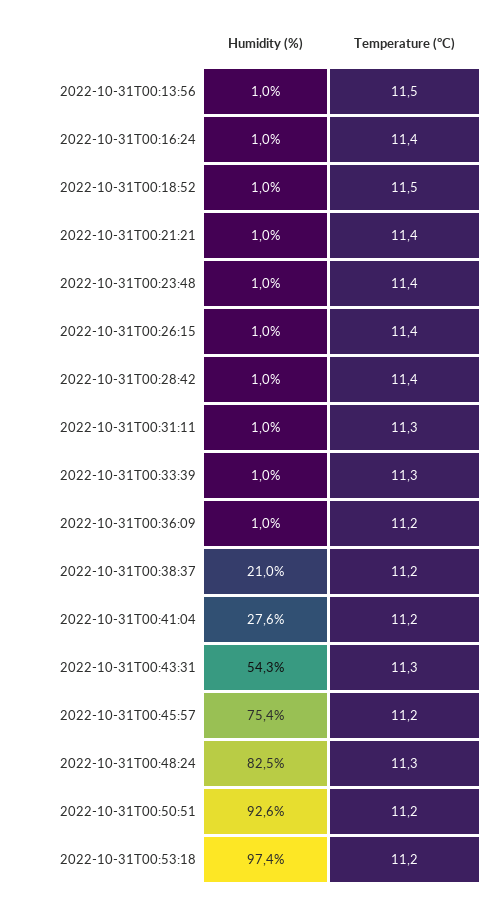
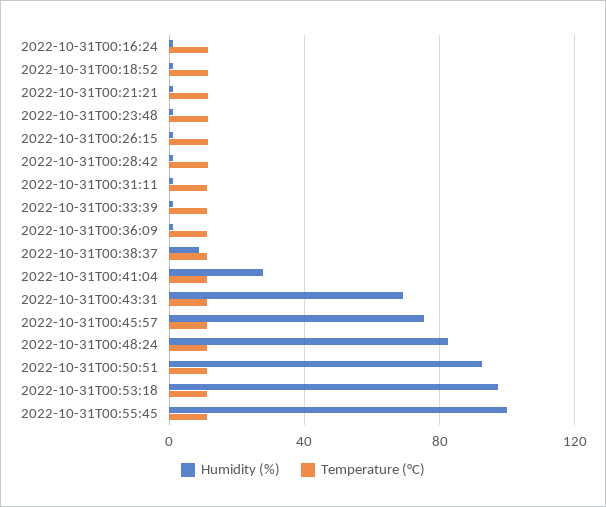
Humidity (%), 2022-10-31T00:13:56: 1 -> none
Temperature (°C), 2022-10-31T00:13:56: 11.5 -> none
Humidity (%), 2022-10-31T00:38:37: 21 -> 10
Humidity (%), 2022-10-31T00:43:31: 54.3 -> 70
Humidity (%), 2022-10-31T00:55:45: none -> 100
Temperature (°C), 2022-10-31T00:55:45: none -> 10

